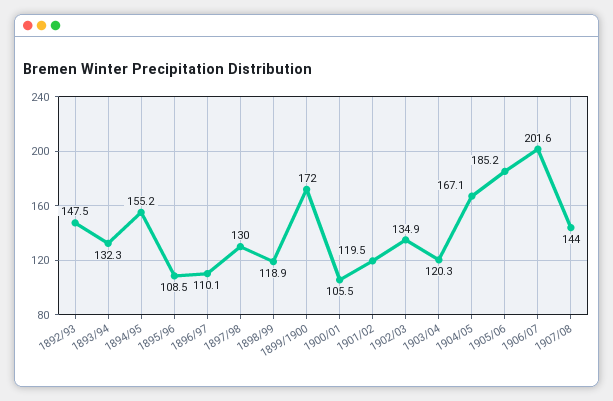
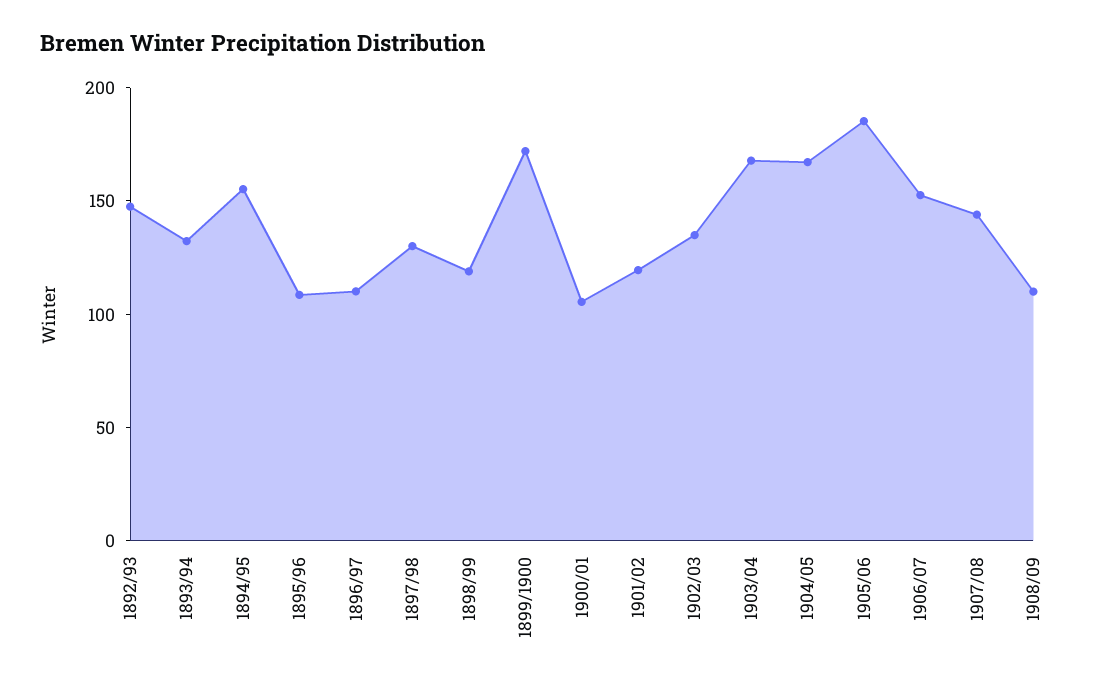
1903/04: 120.3 -> 170
1906/07: 201.6 -> 150
1908/09: none -> 110

